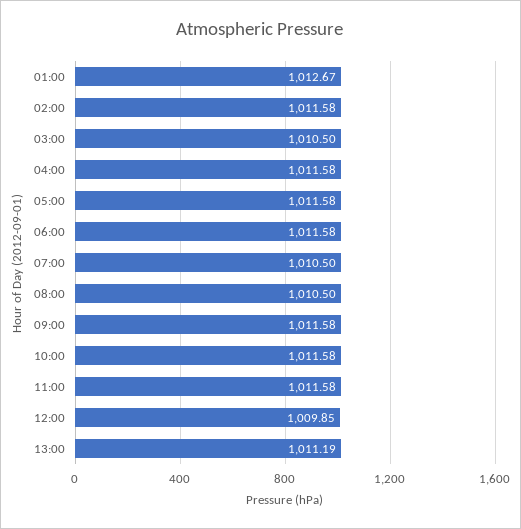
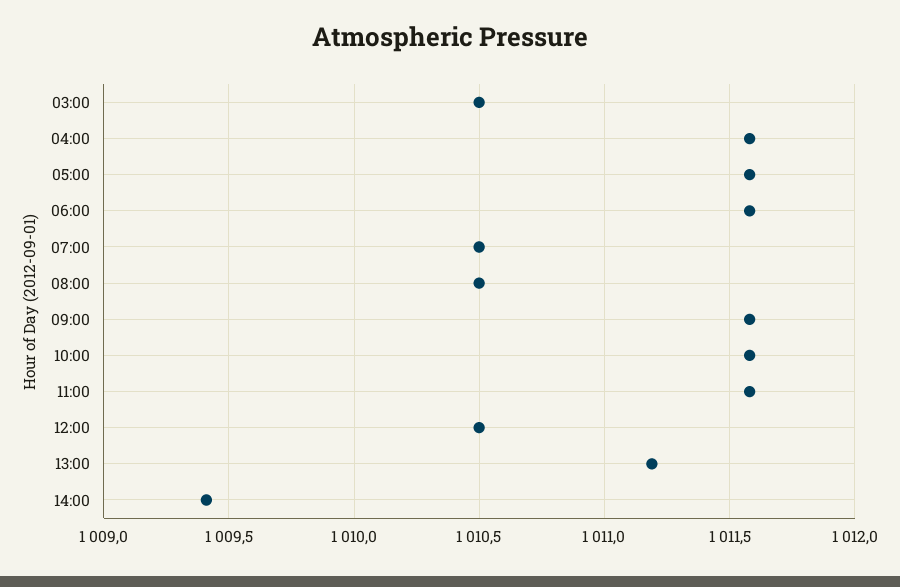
01:00: 1012.67 -> none
02:00: 1011.58 -> none
12:00: 1009.85 -> 1010.5
14:00: none -> 1009.4

